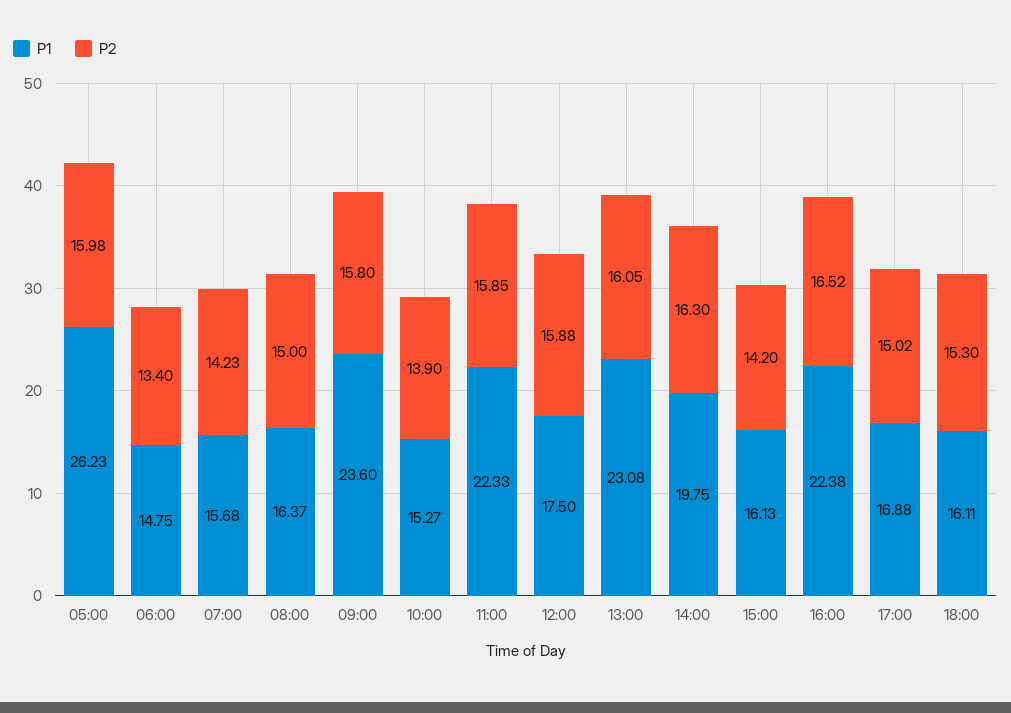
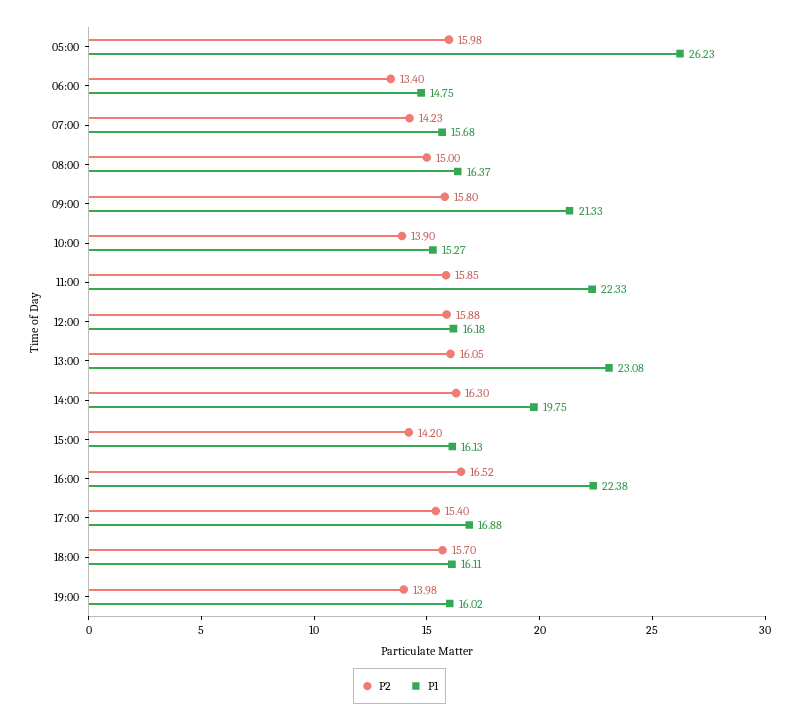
P1, 09:00: 23.6 -> 21.33
P1, 12:00: 17.5 -> 16.18
P2, 17:00: 15.02 -> 15.4
P2, 18:00: 15.3 -> 15.7
P2, 19:00: none -> 13.98
P1, 19:00: none -> 16.02

